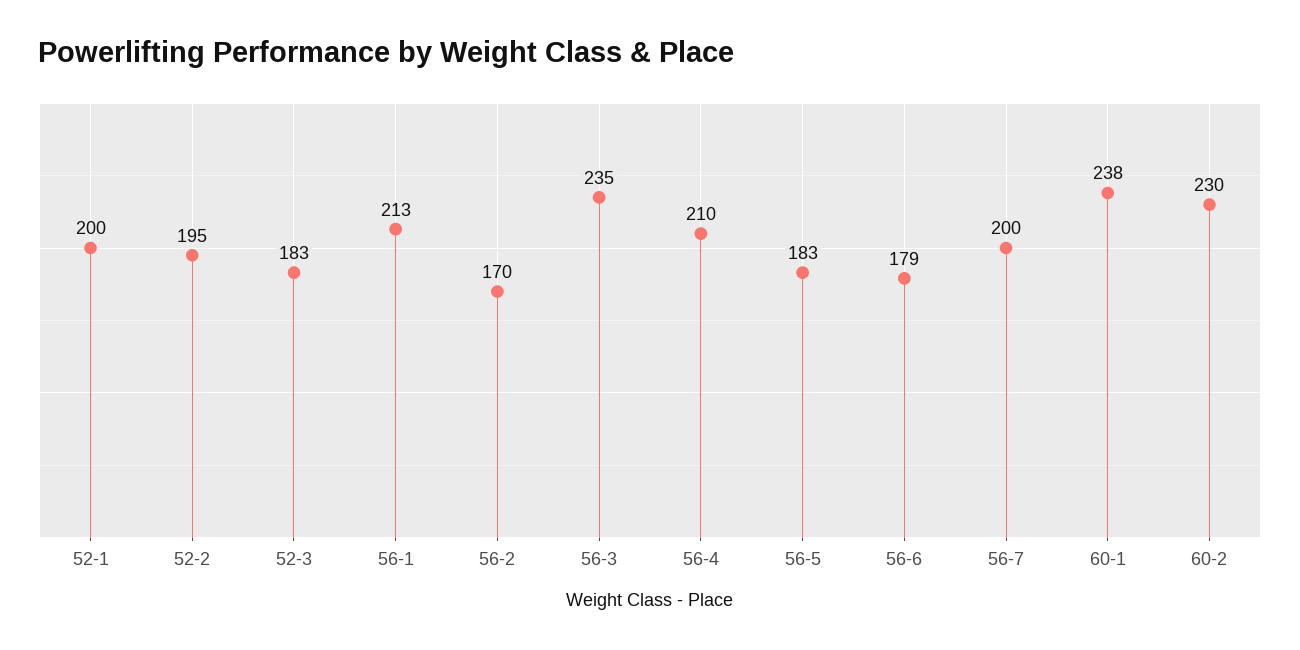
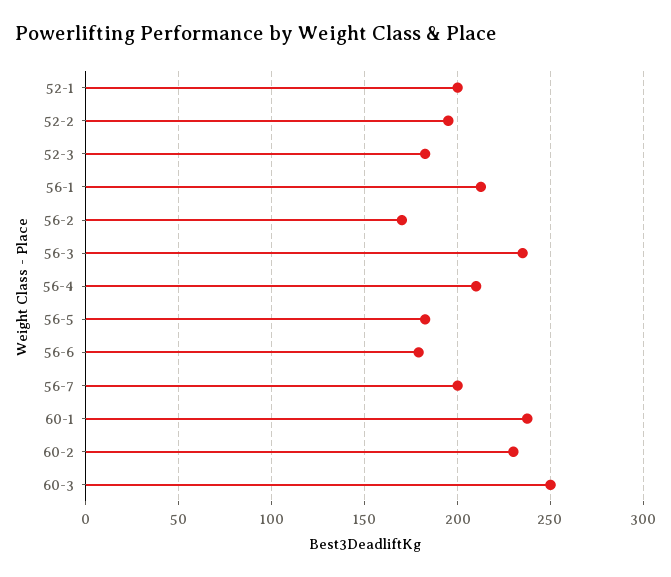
60-3: none -> 250

